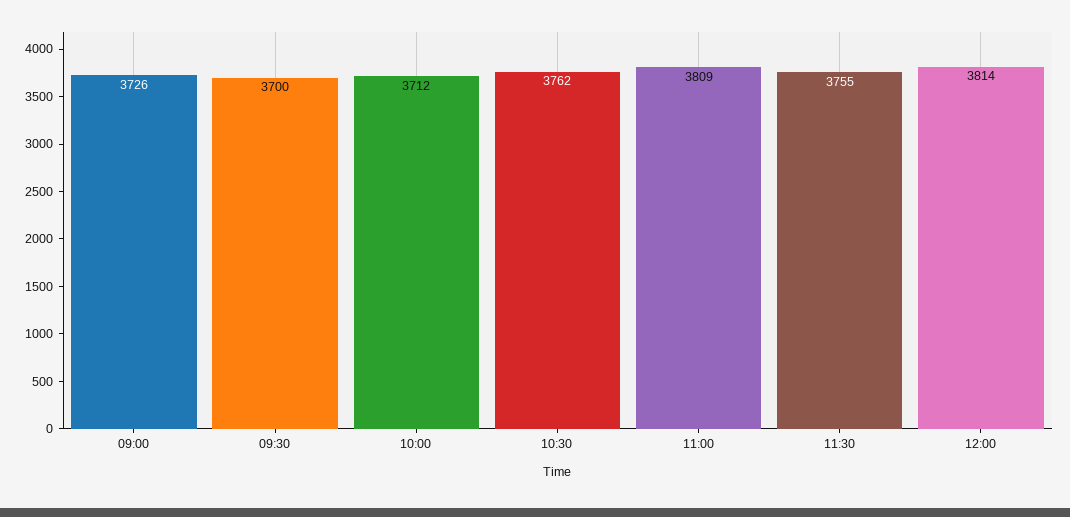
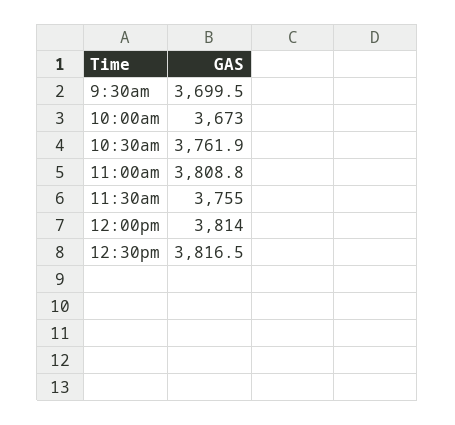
09:00: 3726 -> none
10:00: 3712 -> 3673
12:30pm: none -> 3816.5

